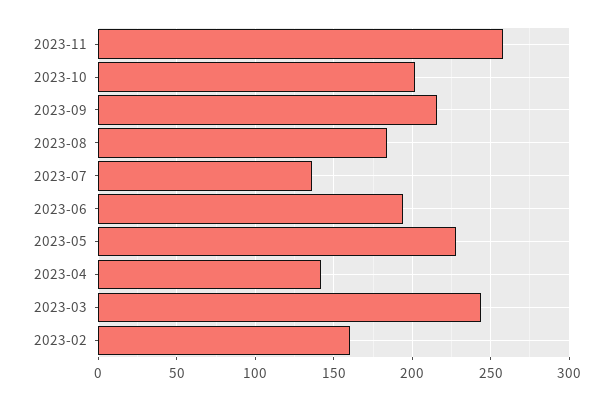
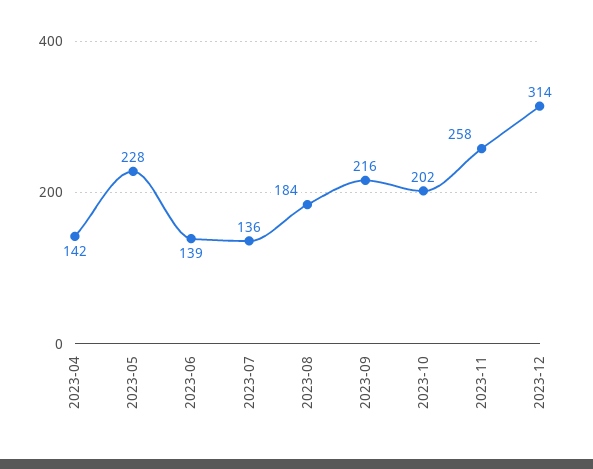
2023-06: 195 -> 139
2023-03: 245 -> none
2023-02: 160 -> none
2023-12: none -> 314

